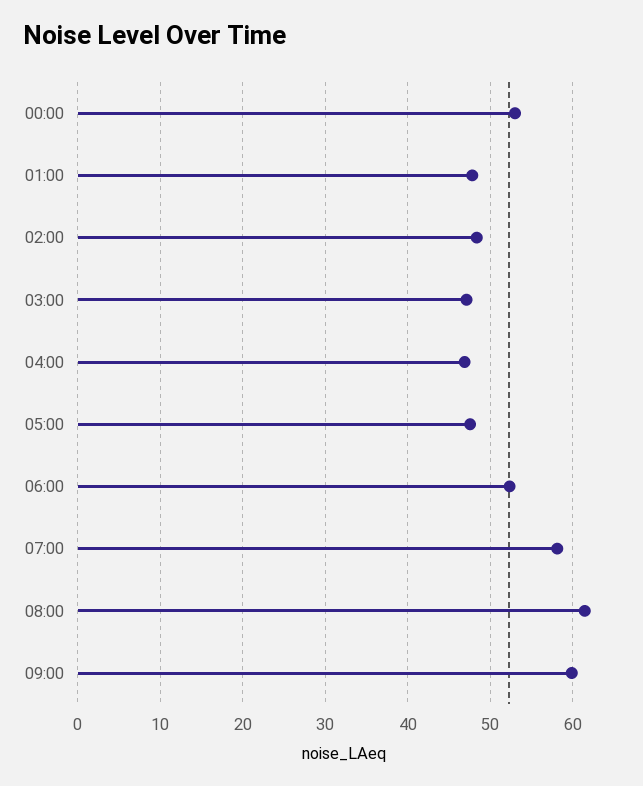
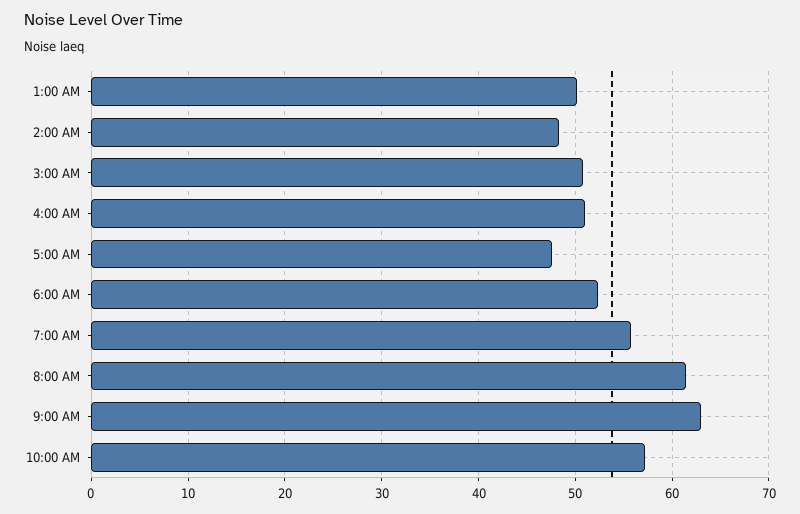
00:00: 53 -> none
01:00: 48 -> 50
03:00: 47 -> 51
04:00: 47 -> 51
07:00: 58 -> 56
09:00: 60 -> 63
10:00 AM: none -> 57

